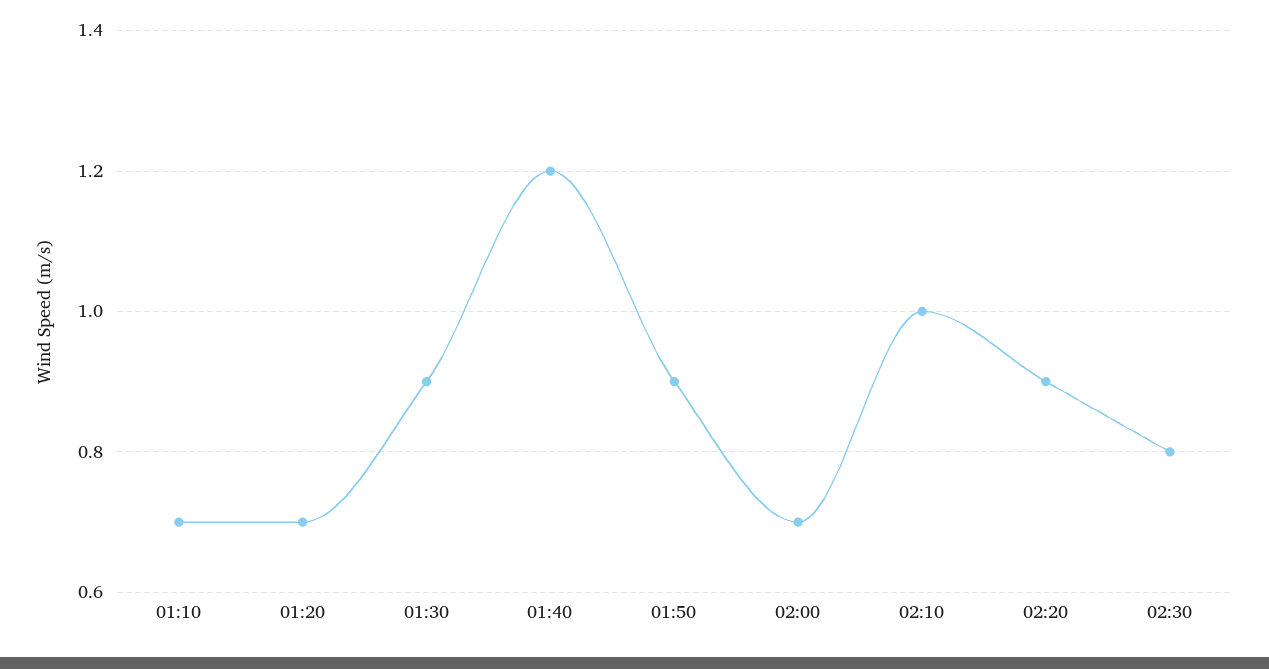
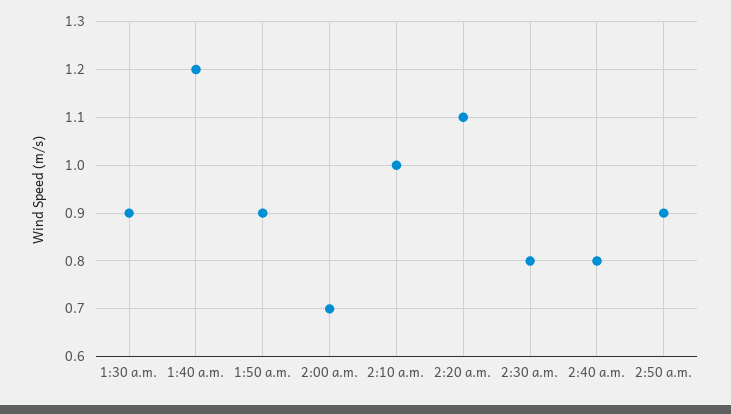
01:10: 0.7 -> none
01:20: 0.7 -> none
02:20: 0.9 -> 1.1
2:40 a.m.: none -> 0.8
2:50 a.m.: none -> 0.9

